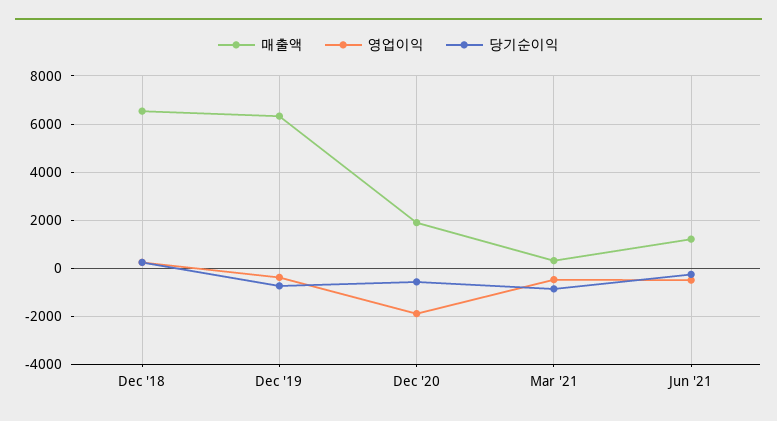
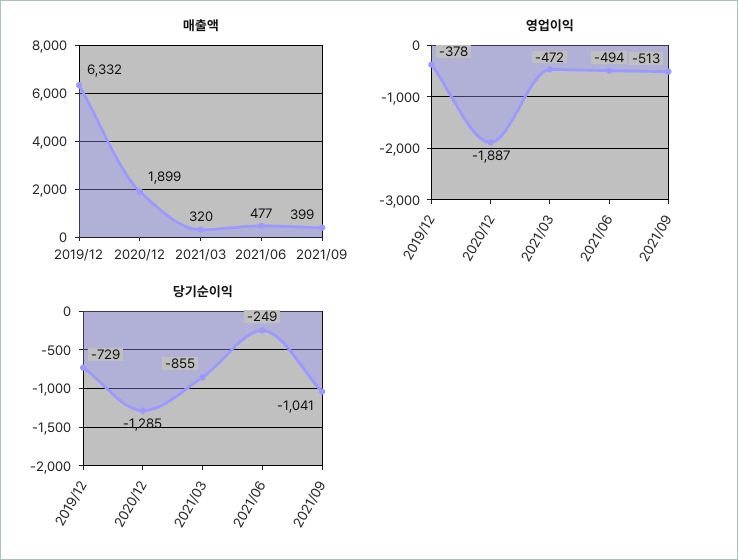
매출액, Dec '18: 6500 -> none
영업이익, Dec '18: 250 -> none
당기순이익, Dec '18: 250 -> none
당기순이익, Dec '20: -500 -> -1285
매출액, Jun '21: 1250 -> 477
매출액, 2021/09: none -> 399
영업이익, 2021/09: none -> -513
당기순이익, 2021/09: none -> -1041

